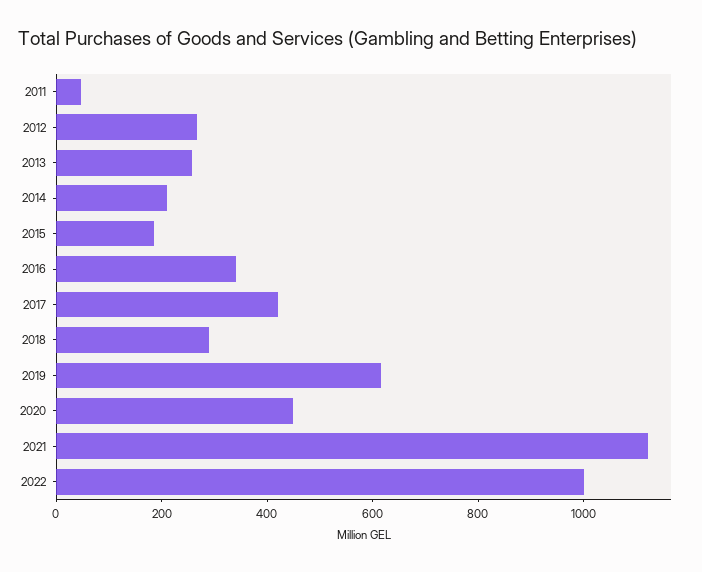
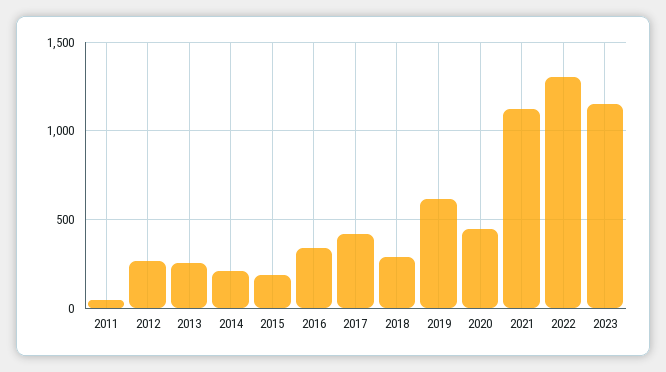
2022: 1000 -> 1300
2023: none -> 1150

